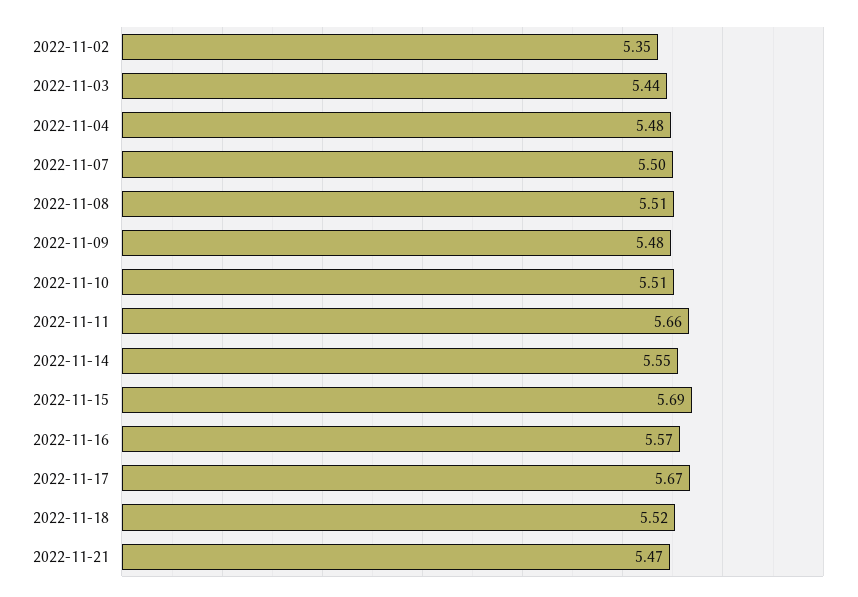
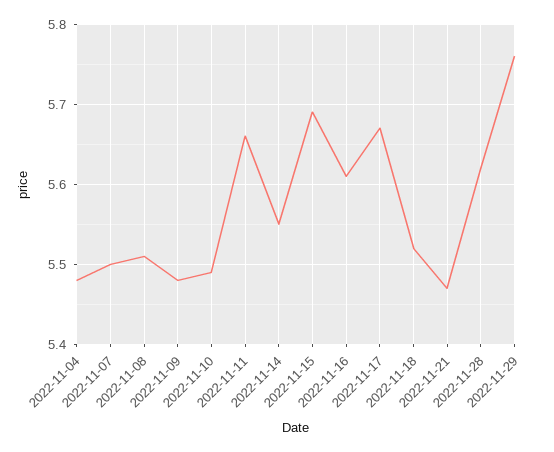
2022-11-02: 5.35 -> none
2022-11-03: 5.44 -> none
2022-11-10: 5.51 -> 5.49
2022-11-16: 5.57 -> 5.61
2022-11-28: none -> 5.62
2022-11-29: none -> 5.76

